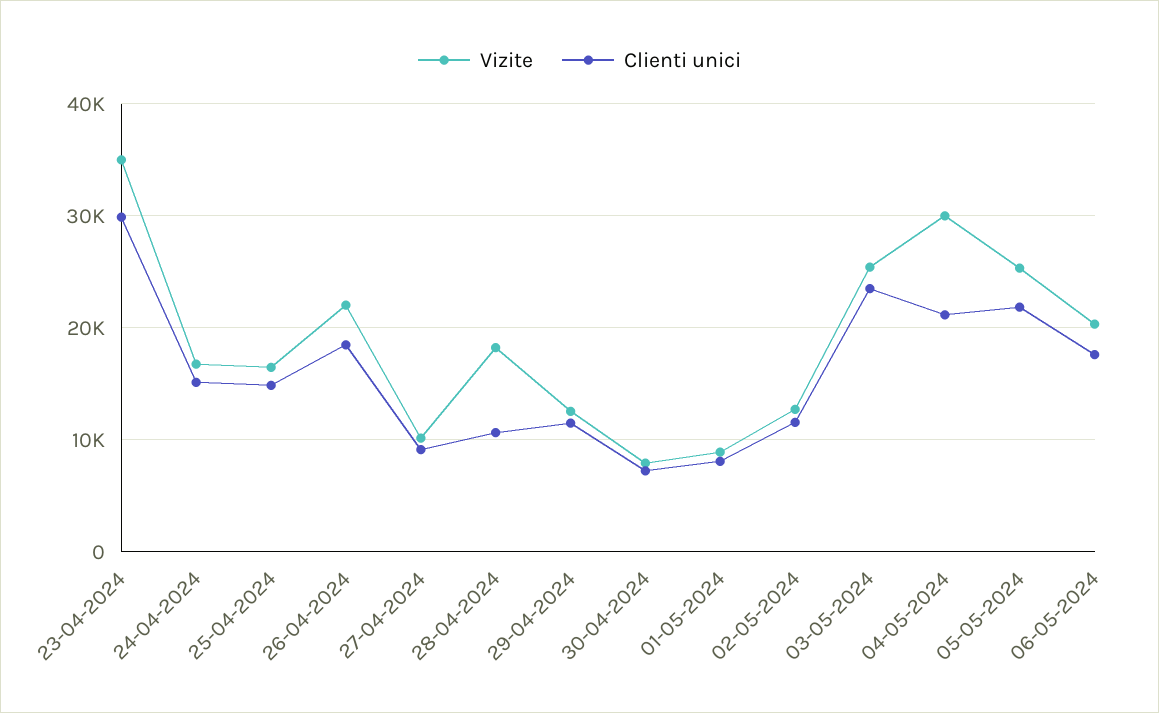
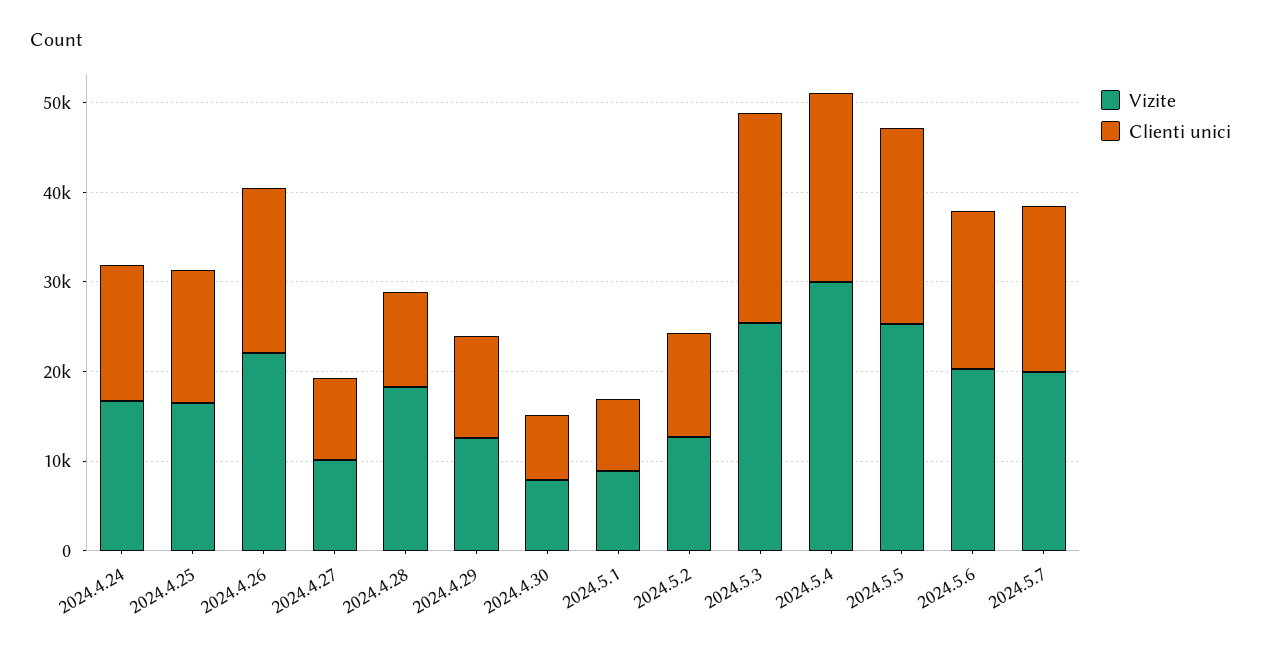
Vizite, 23-04-2024: 35000 -> none
Clienti unici, 23-04-2024: 30000 -> none
Vizite, 2024.5.7: none -> 20000
Clienti unici, 2024.5.7: none -> 18000

